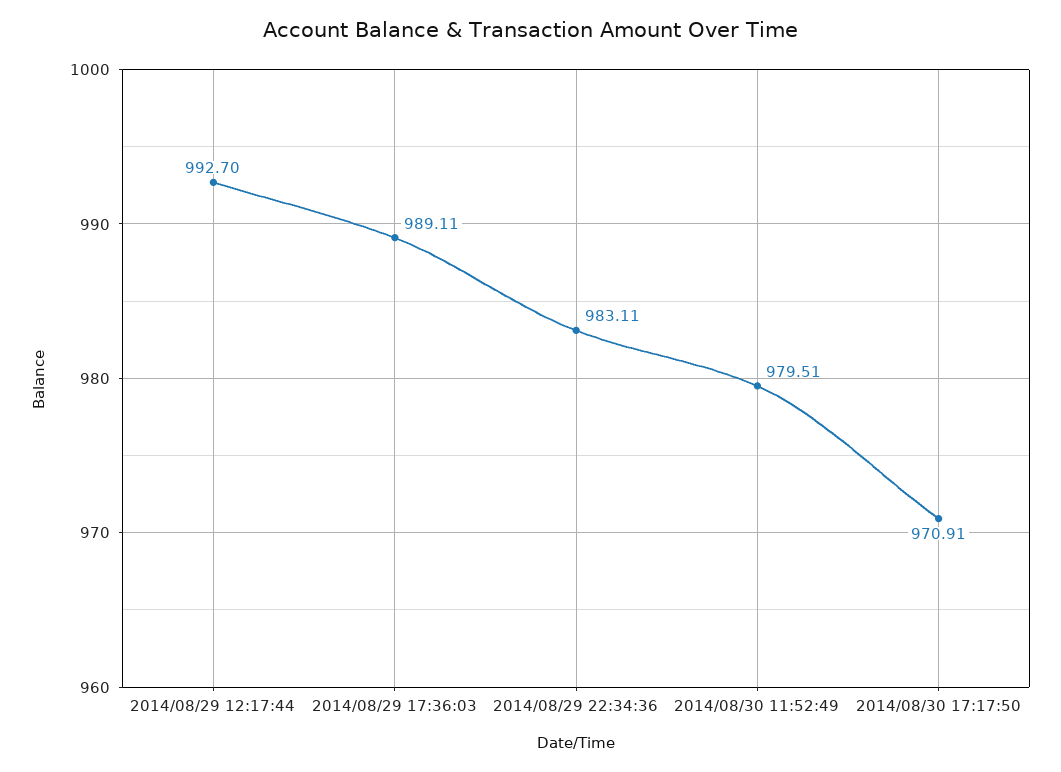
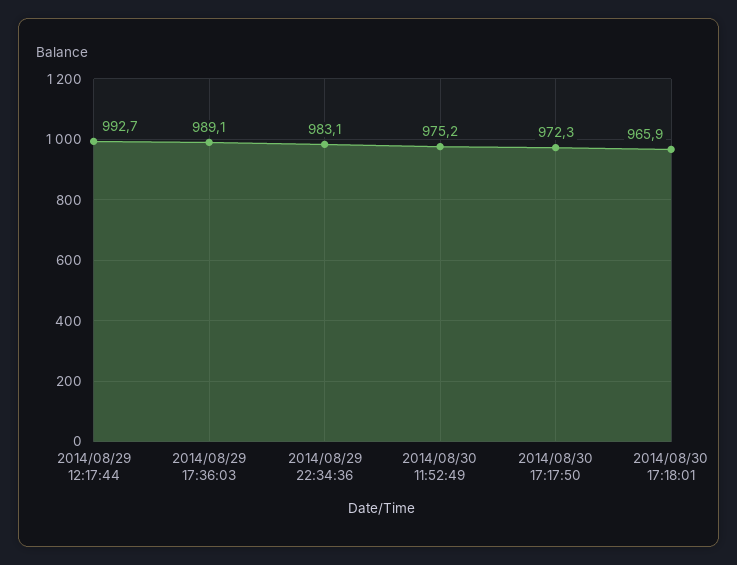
2014/08/30 11:52:49: 979.51 -> 975.2
2014/08/30 17:17:50: 970.91 -> 972.3
2014/08/30 17:18:01: none -> 965.9

